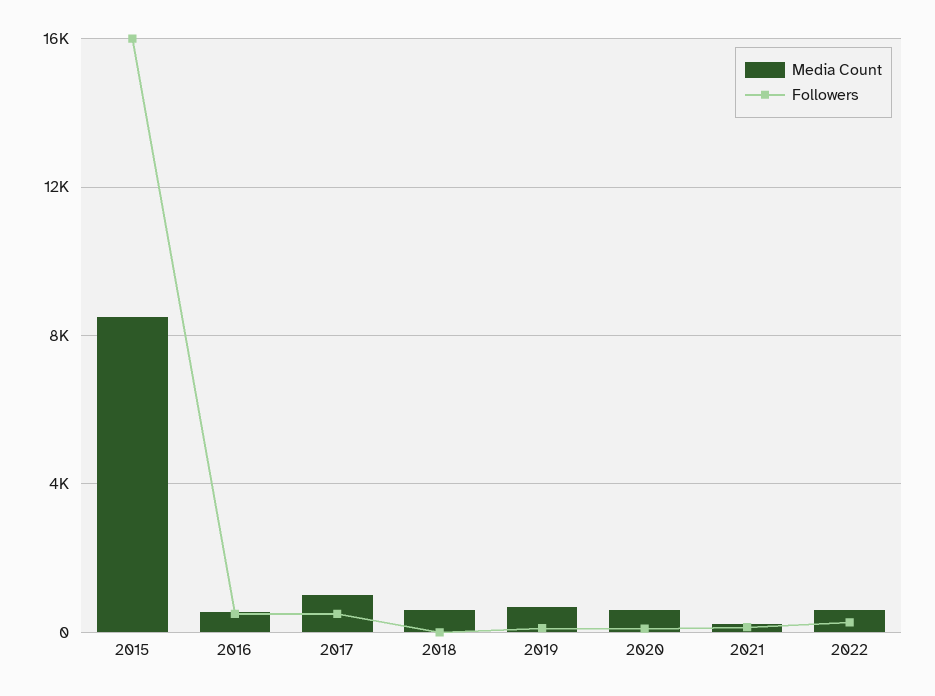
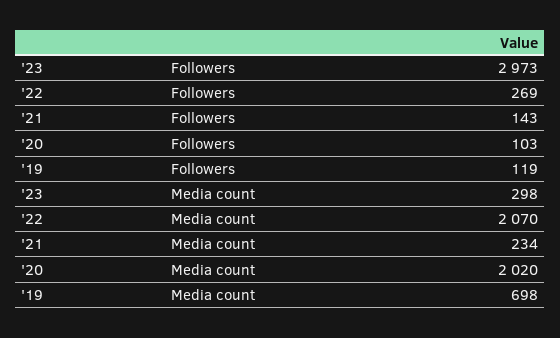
Media Count, 2015: 8500 -> none
Followers, 2015: 16000 -> none
Media Count, 2016: 500 -> none
Followers, 2016: 500 -> none
Media Count, 2017: 1000 -> none
Followers, 2017: 500 -> none
Media Count, 2018: 500 -> none
Followers, 2018: 0 -> none
Media Count, 2020: 500 -> 2020
Media Count, 2022: 500 -> 2070
Followers, '23: none -> 2973
Media Count, '23: none -> 298

